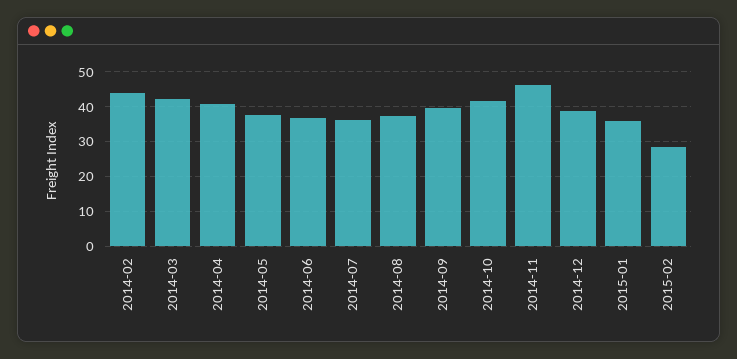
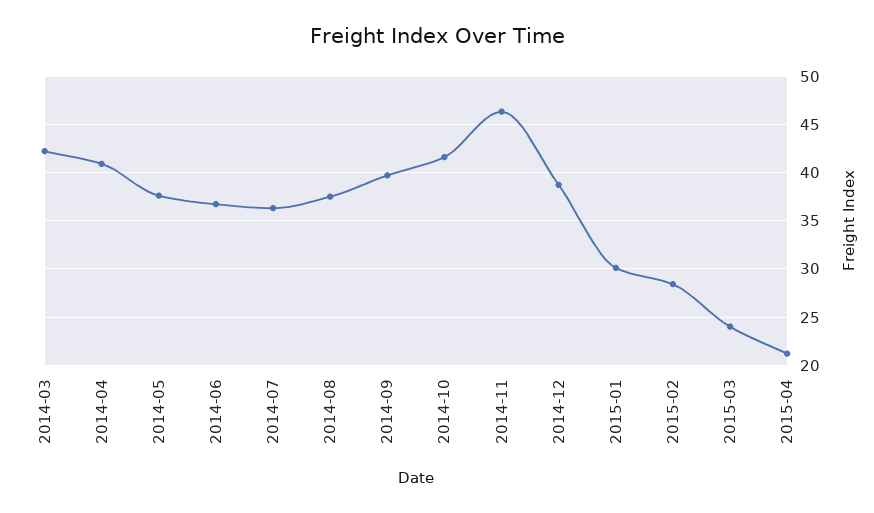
2014-02: 44 -> none
2015-01: 36 -> 30
2015-03: none -> 24
2015-04: none -> 21

